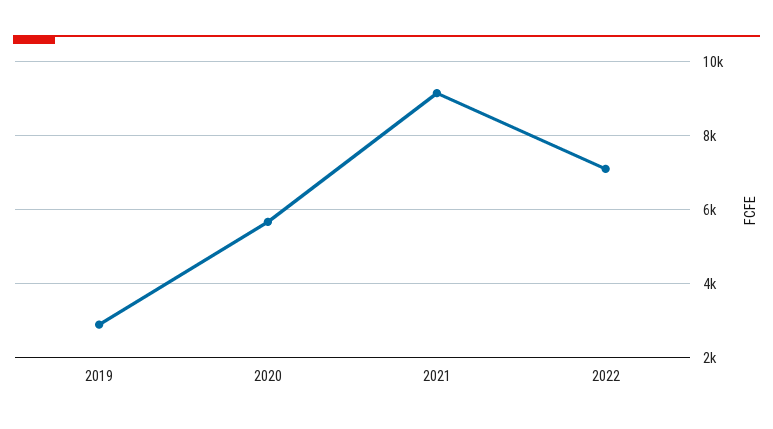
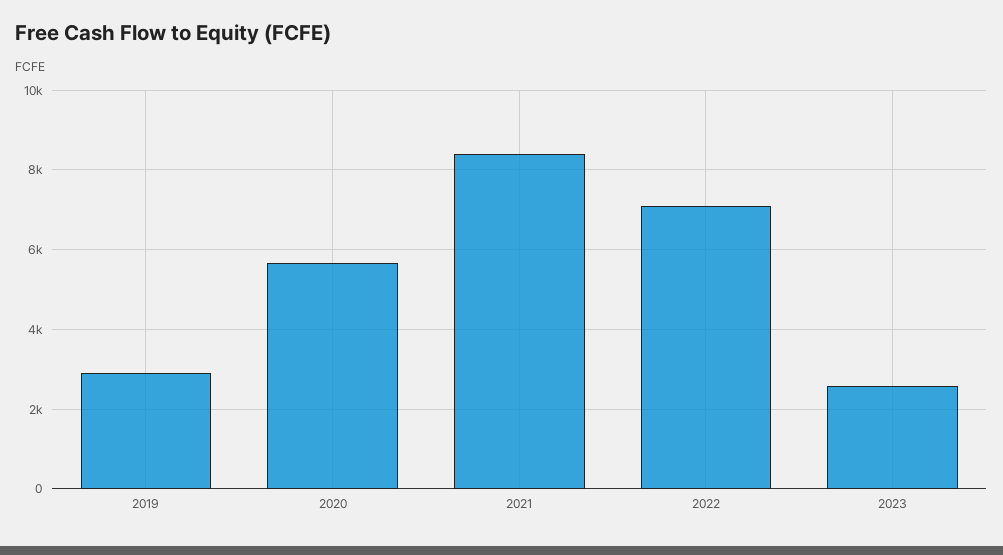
2021: 9200 -> 8400
2023: none -> 2600

